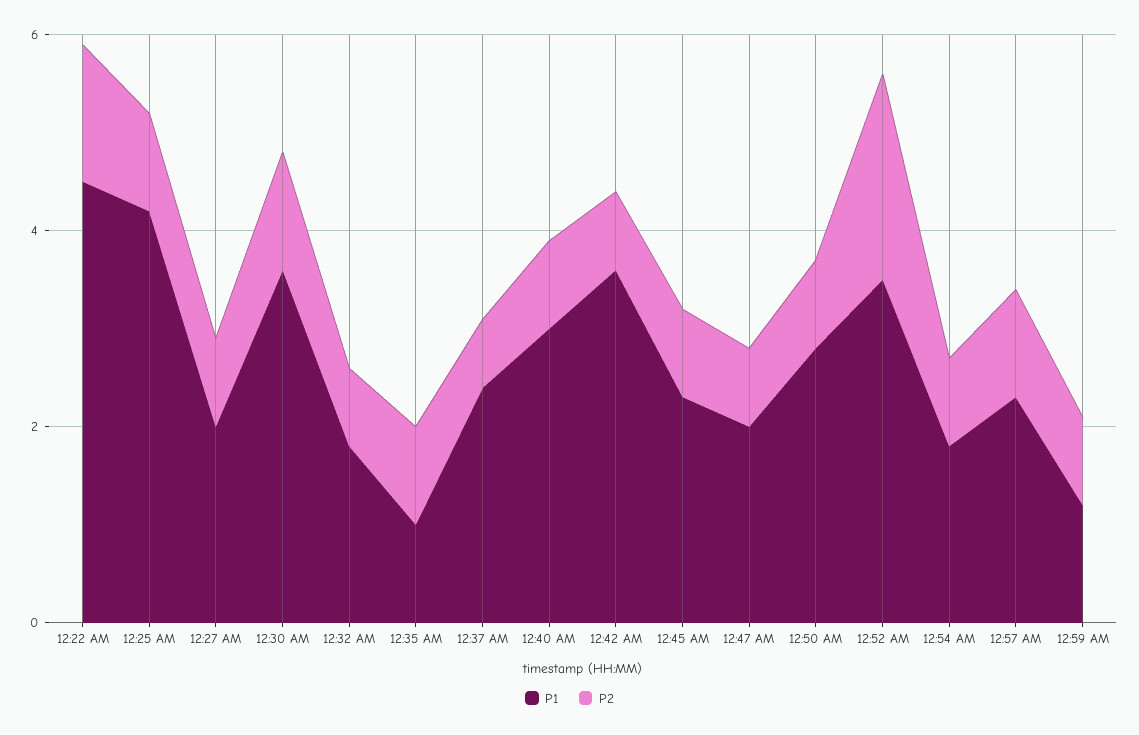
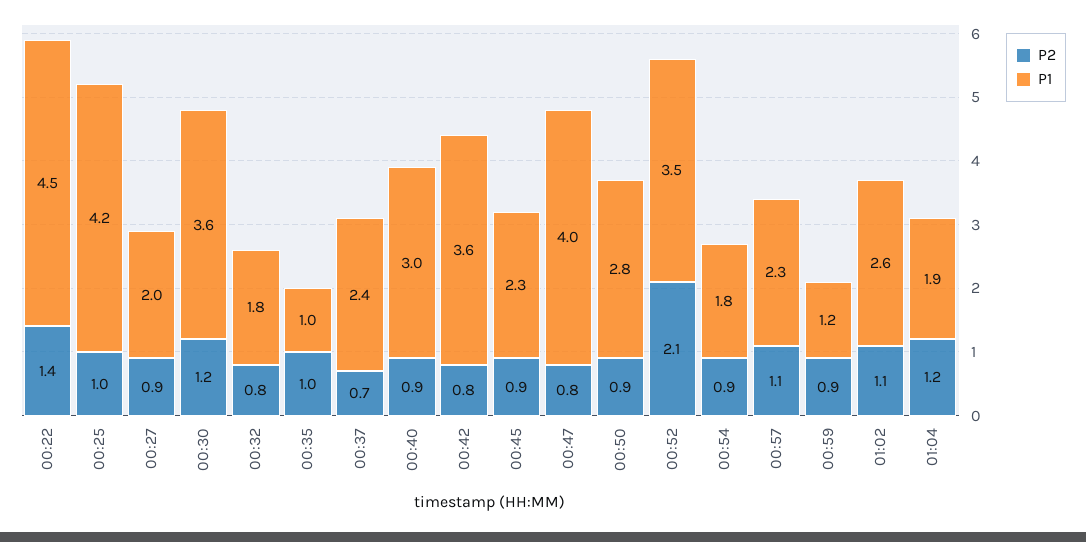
P1, 12:47 AM: 2 -> 4
P2, 01:02: none -> 1.1
P1, 01:02: none -> 2.6
P2, 01:04: none -> 1.2
P1, 01:04: none -> 1.9

